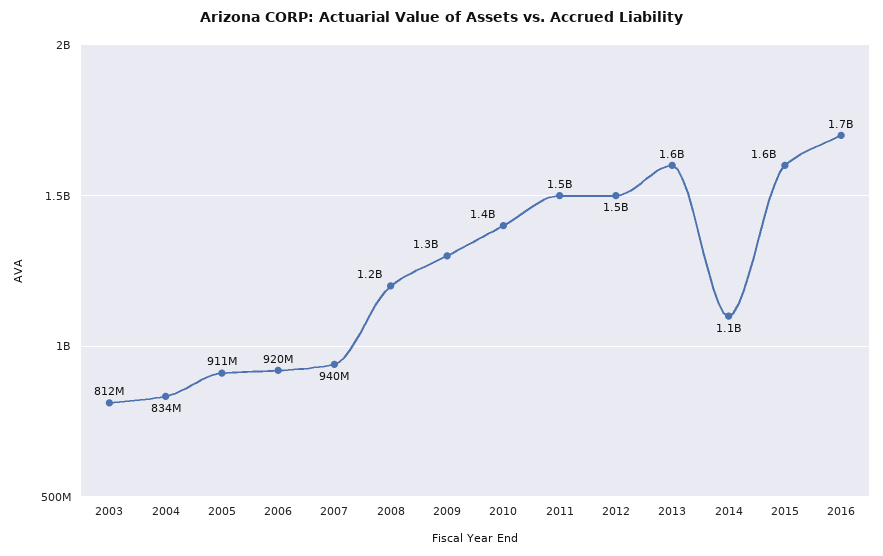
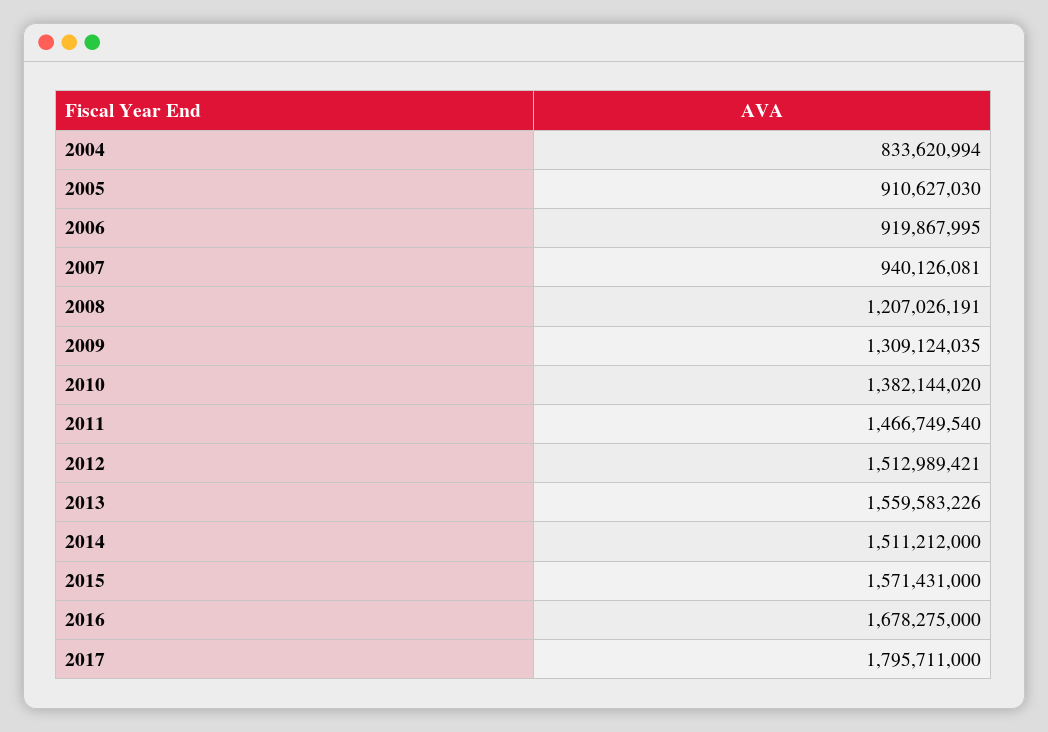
2003: 812000000 -> none
2014: 1100000000 -> 1511212000
2017: none -> 1795711000

